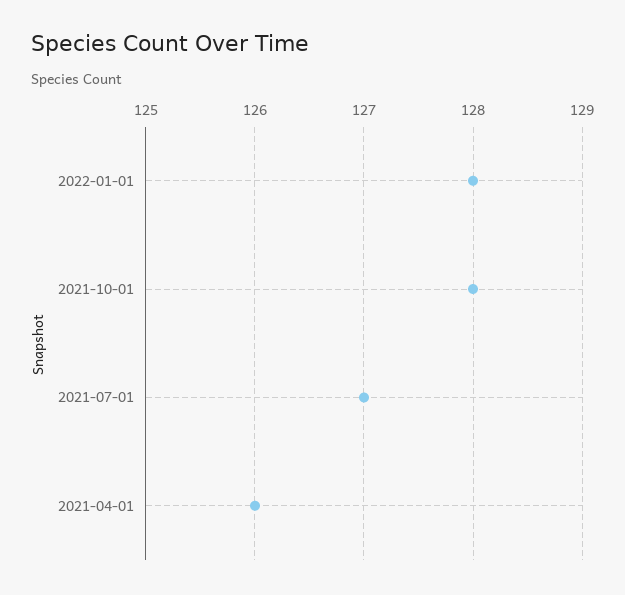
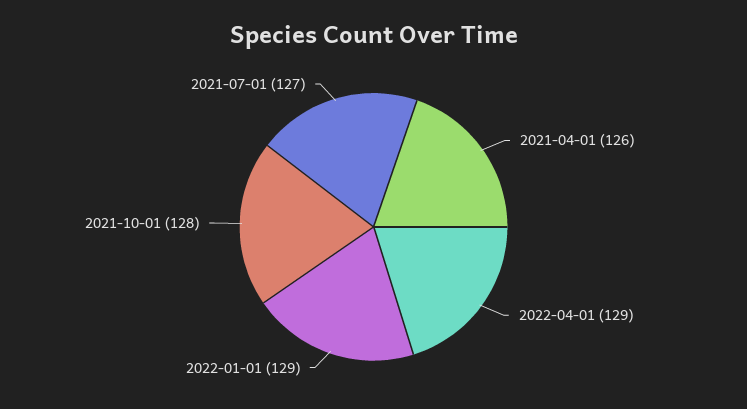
2022-01-01: 128 -> 129
2022-04-01: none -> 129

